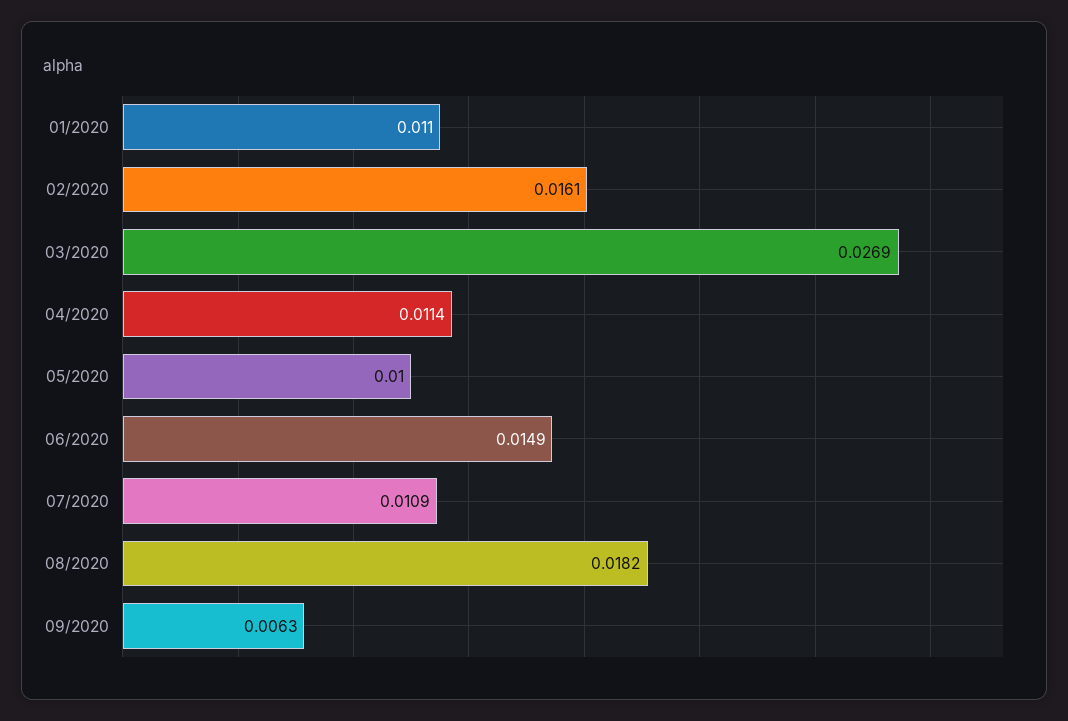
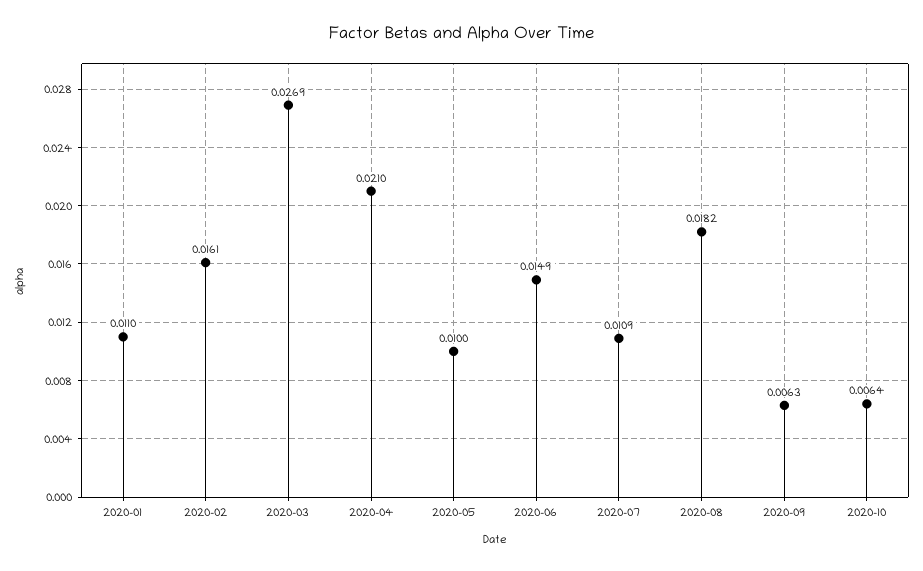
04/2020: 0.0114 -> 0.021
2020-10: none -> 0.0064

